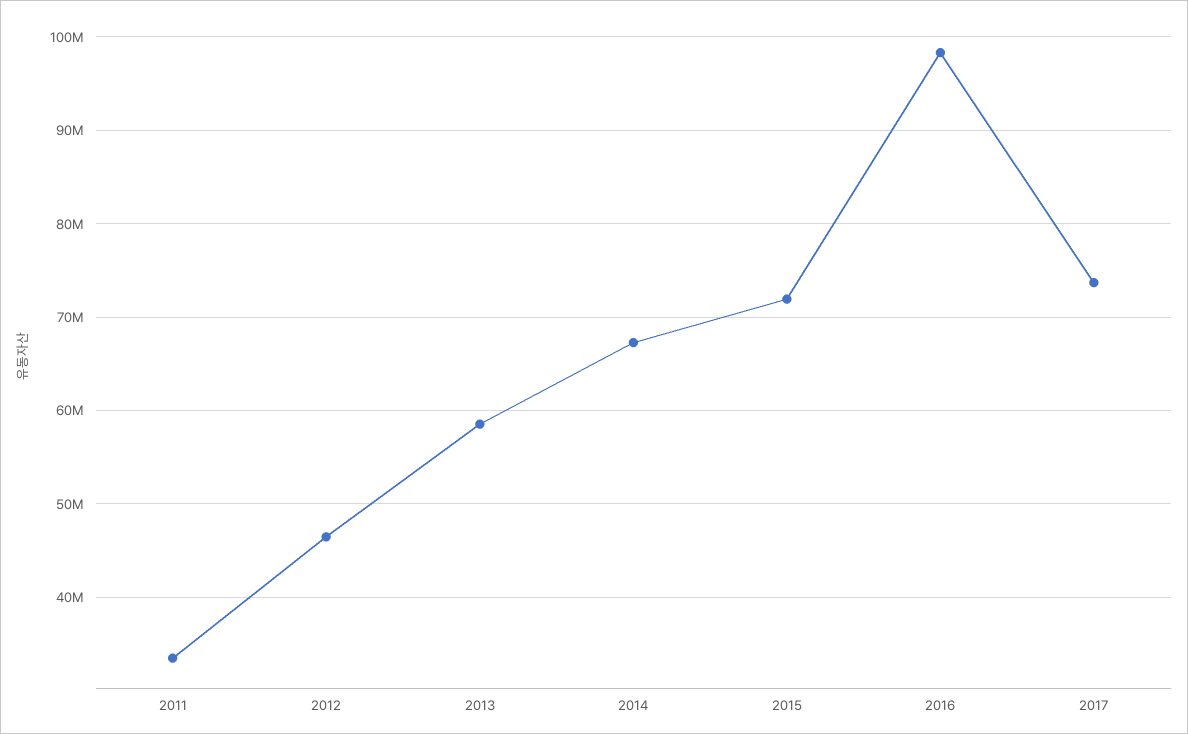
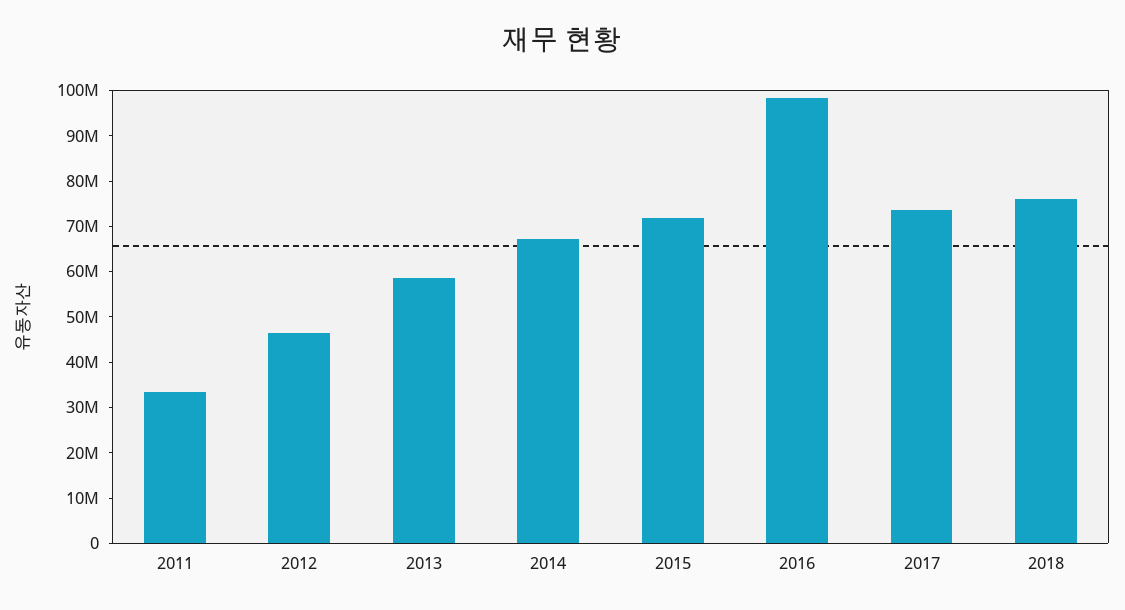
2018: none -> 76000000

